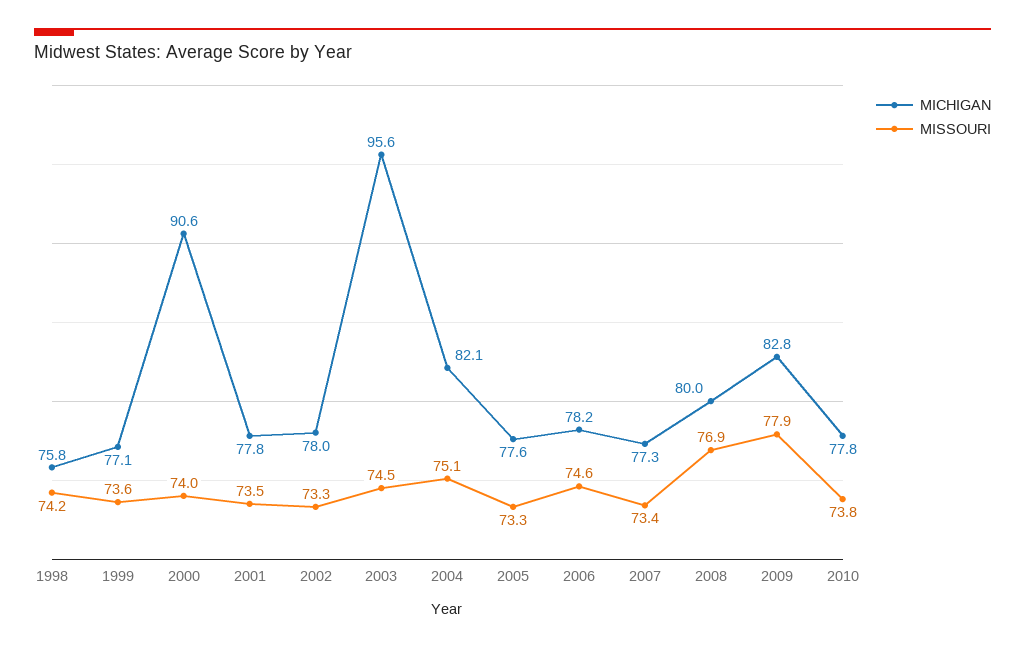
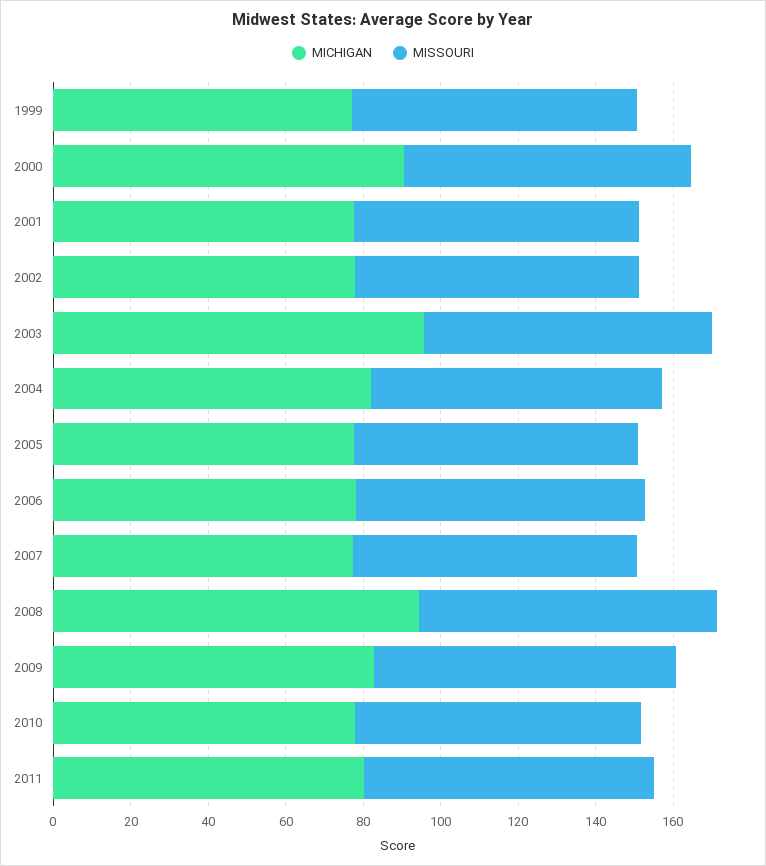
MICHIGAN, 1998: 75.8 -> none
MISSOURI, 1998: 74.2 -> none
MICHIGAN, 2008: 80 -> 95
MICHIGAN, 2011: none -> 80
MISSOURI, 2011: none -> 75

